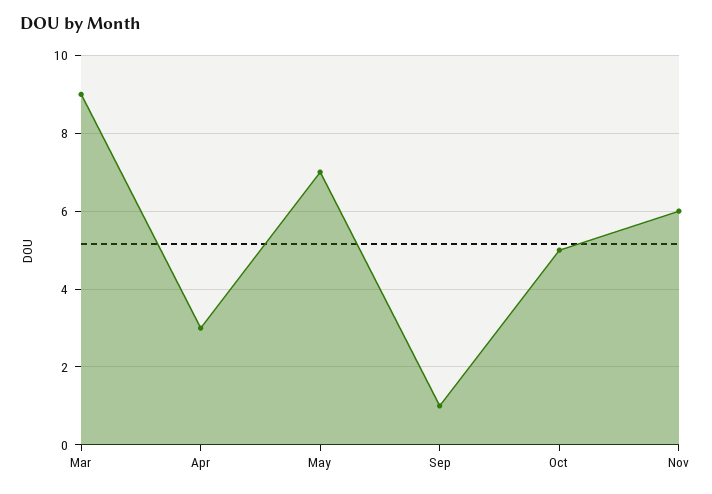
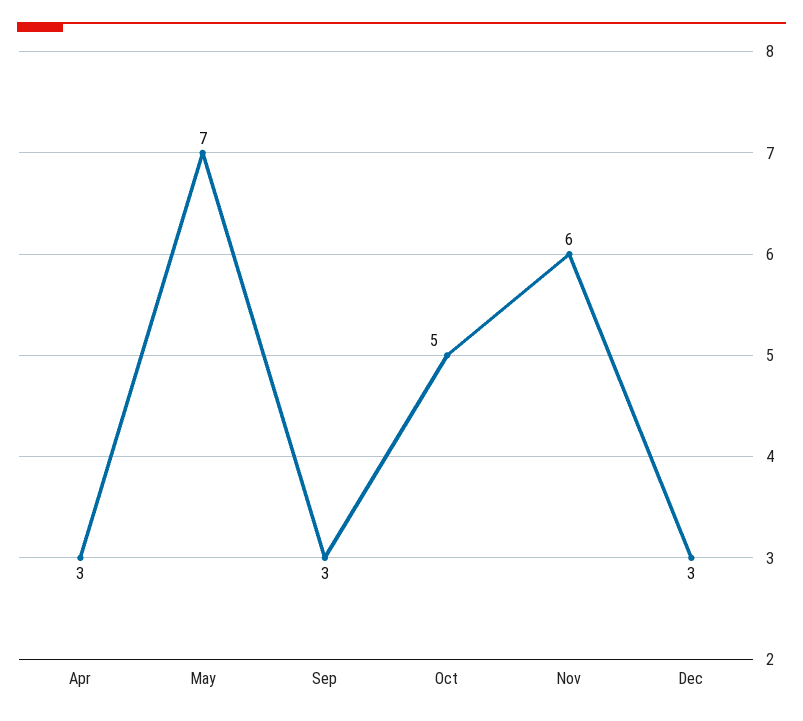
Mar: 9 -> none
Sep: 1 -> 3
Dec: none -> 3

